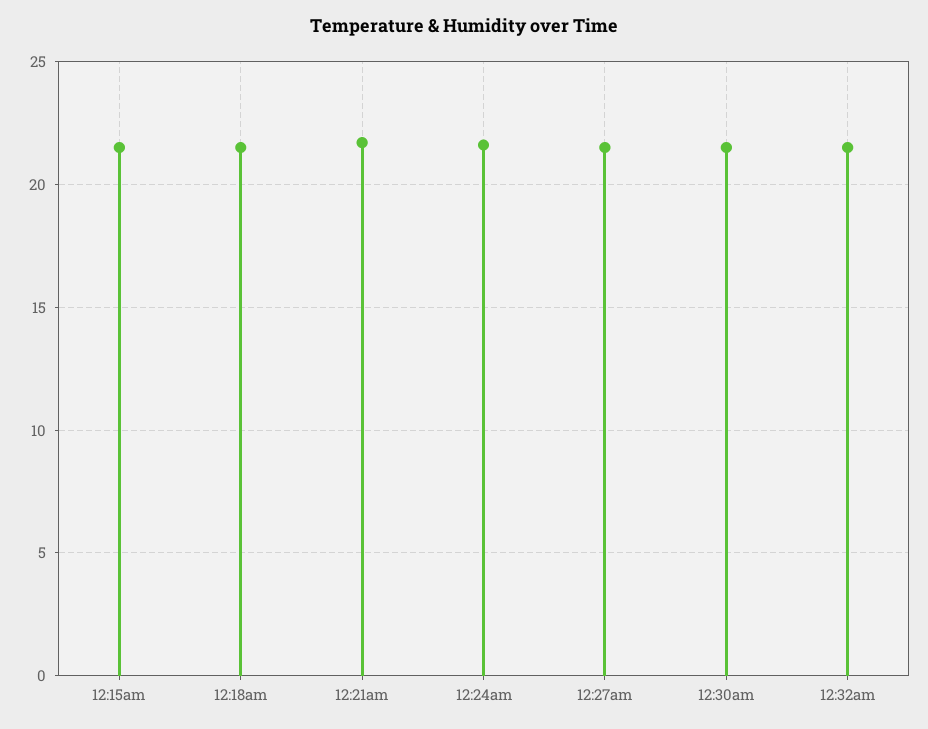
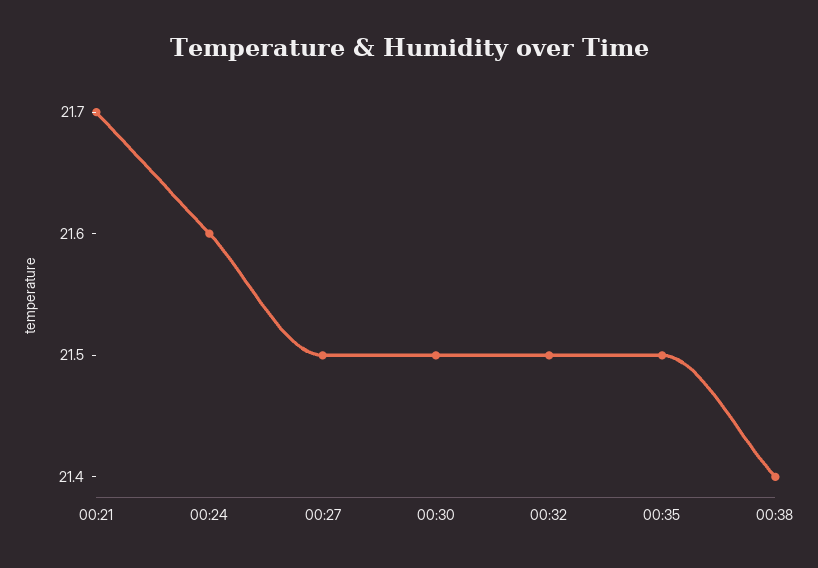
12:15am: 21.5 -> none
12:18am: 21.5 -> none
00:35: none -> 21.5
00:38: none -> 21.4

